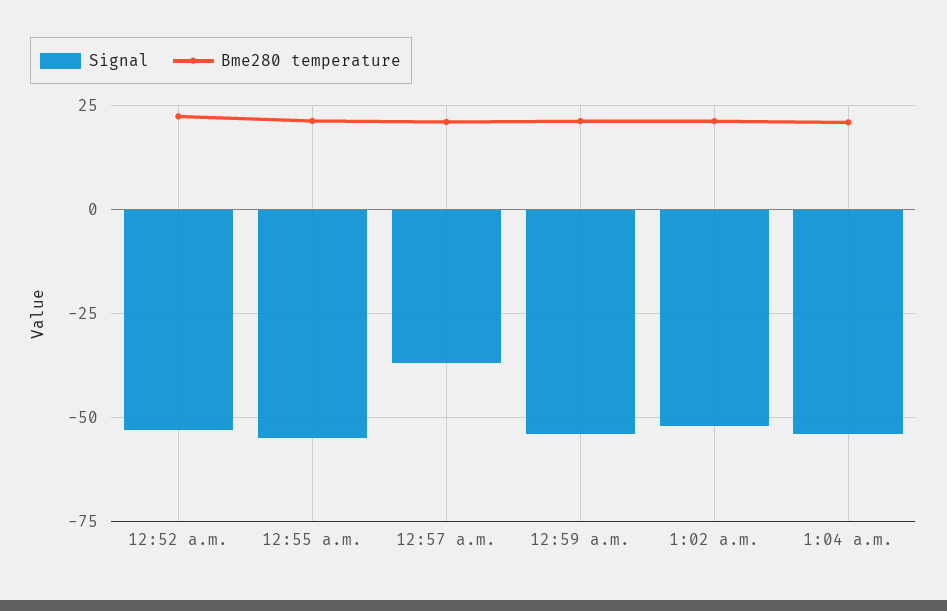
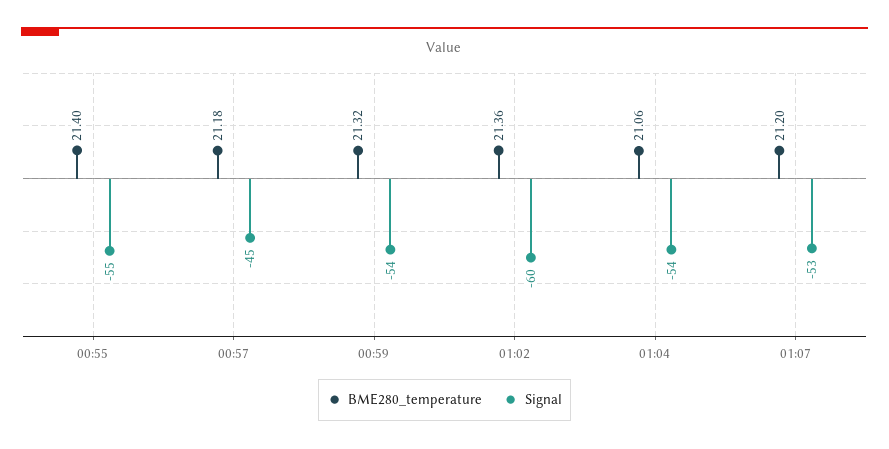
Signal, 12:52 a.m.: -52.5 -> none
Bme280 temperature, 12:52 a.m.: 22.5 -> none
Signal, 12:57 a.m.: -37.5 -> -45
Signal, 1:02 a.m.: -52.5 -> -60
Bme280 temperature, 01:07: none -> 21.2
Signal, 01:07: none -> -53

